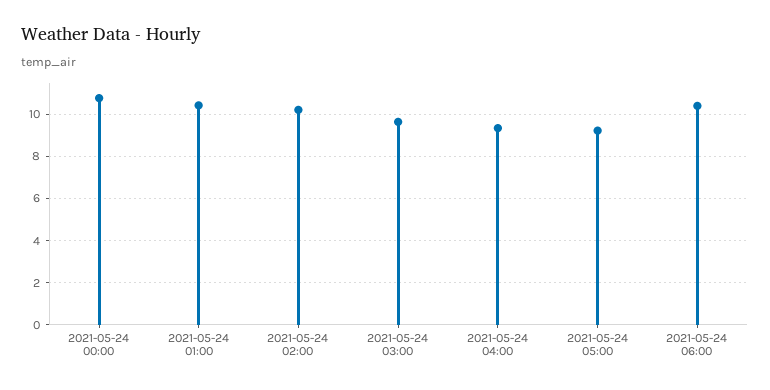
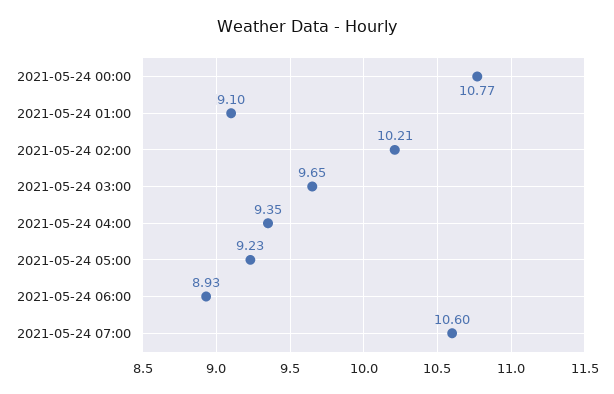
2021-05-24 01:00: 10.5 -> 9.1
2021-05-24 06:00: 10.5 -> 8.93
2021-05-24 07:00: none -> 10.6

